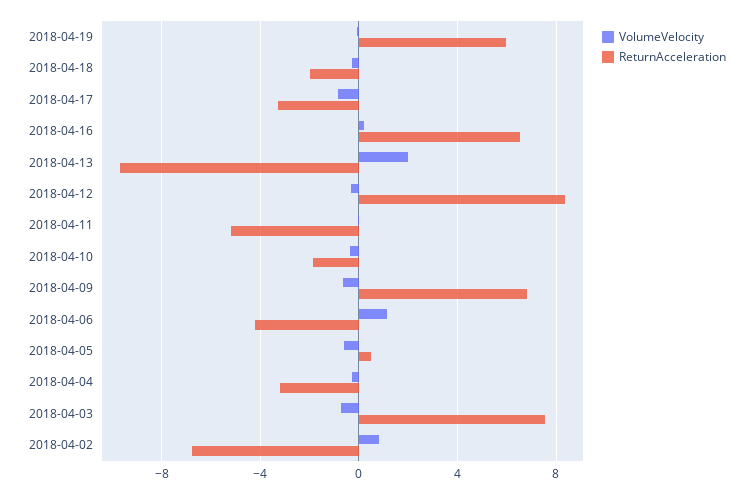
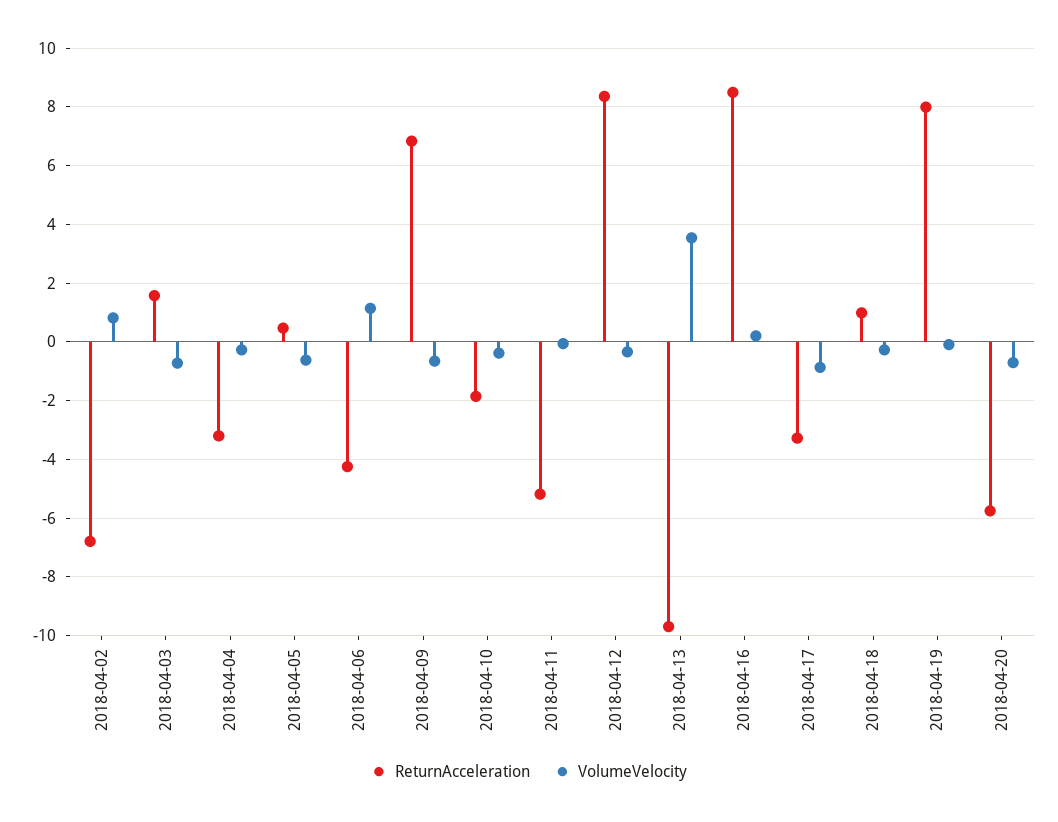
ReturnAcceleration, 2018-04-19: 6 -> 8
ReturnAcceleration, 2018-04-18: -2 -> 1
ReturnAcceleration, 2018-04-16: 6.5 -> 8.5
VolumeVelocity, 2018-04-13: 2 -> 3.5
ReturnAcceleration, 2018-04-03: 7.5 -> 1.5
ReturnAcceleration, 2018-04-20: none -> -5.75
VolumeVelocity, 2018-04-20: none -> -0.75

